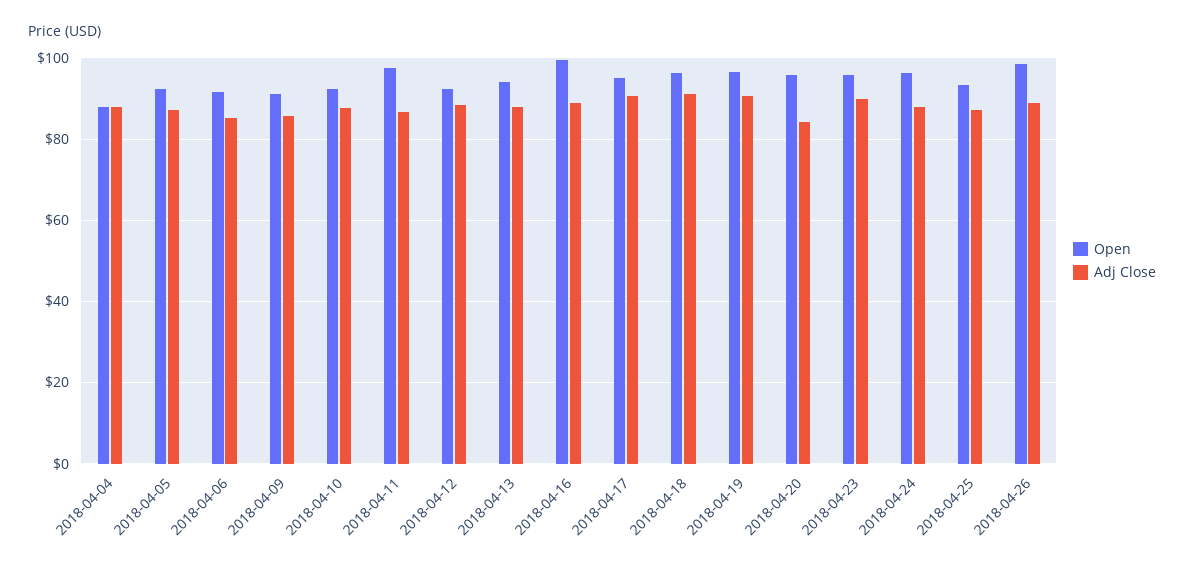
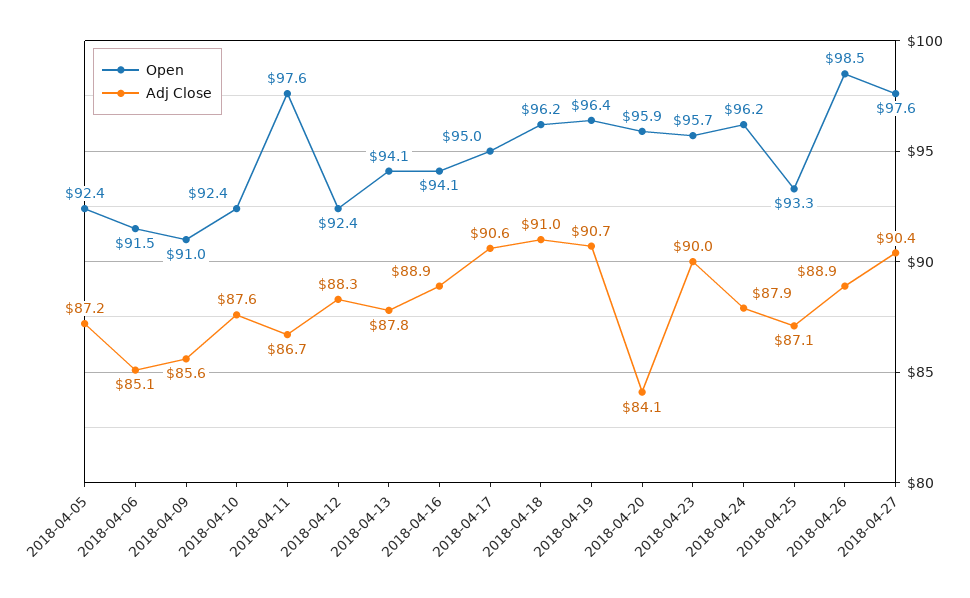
Open, 2018-04-04: 88 -> none
Adj Close, 2018-04-04: 88 -> none
Open, 2018-04-16: 100 -> 94.1
Open, 2018-04-27: none -> 97.6
Adj Close, 2018-04-27: none -> 90.4

